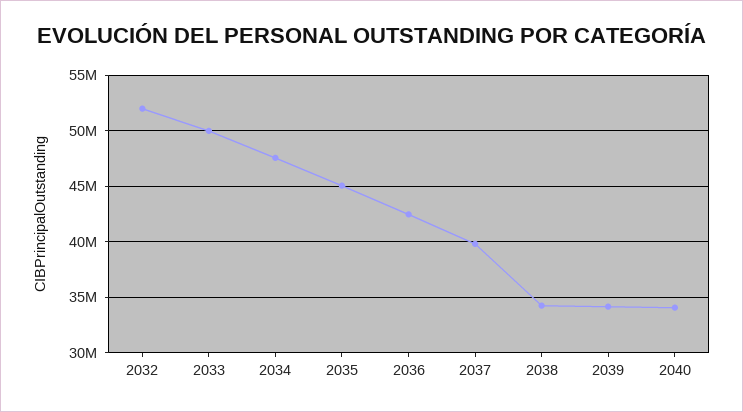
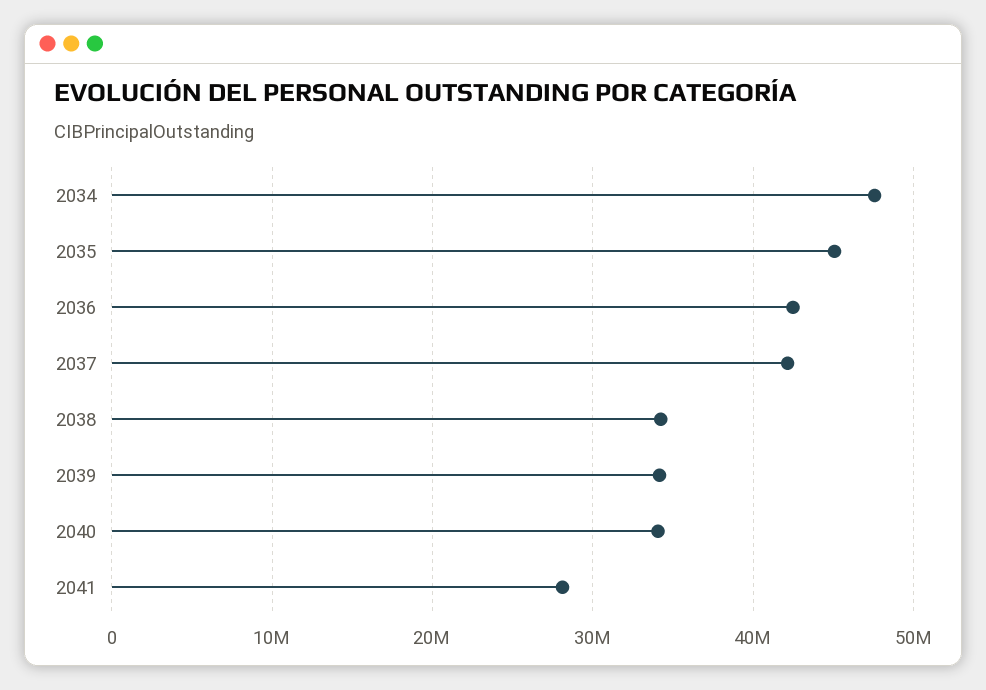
2032: 52000000 -> none
2033: 50000000 -> none
2037: 40000000 -> 42000000
2041: none -> 28000000

